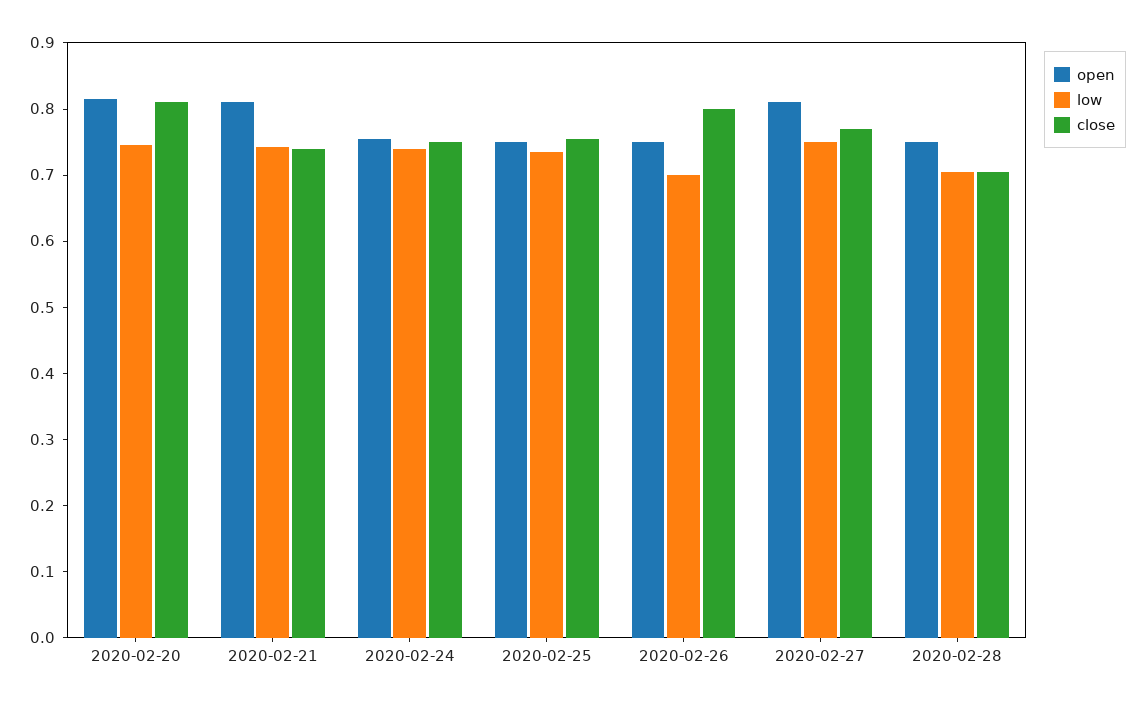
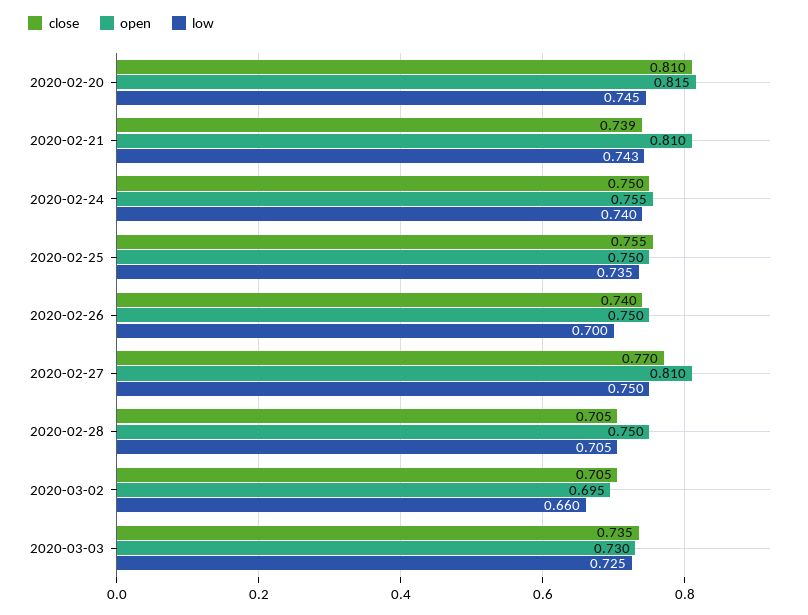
close, 2020-02-26: 0.8 -> 0.74
close, 2020-03-02: none -> 0.705
open, 2020-03-02: none -> 0.695
low, 2020-03-02: none -> 0.66
close, 2020-03-03: none -> 0.735
open, 2020-03-03: none -> 0.73
low, 2020-03-03: none -> 0.725

